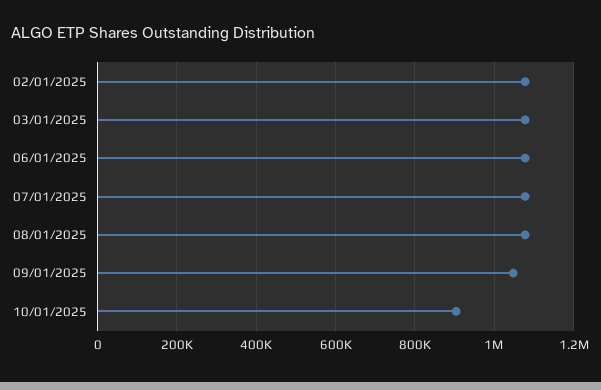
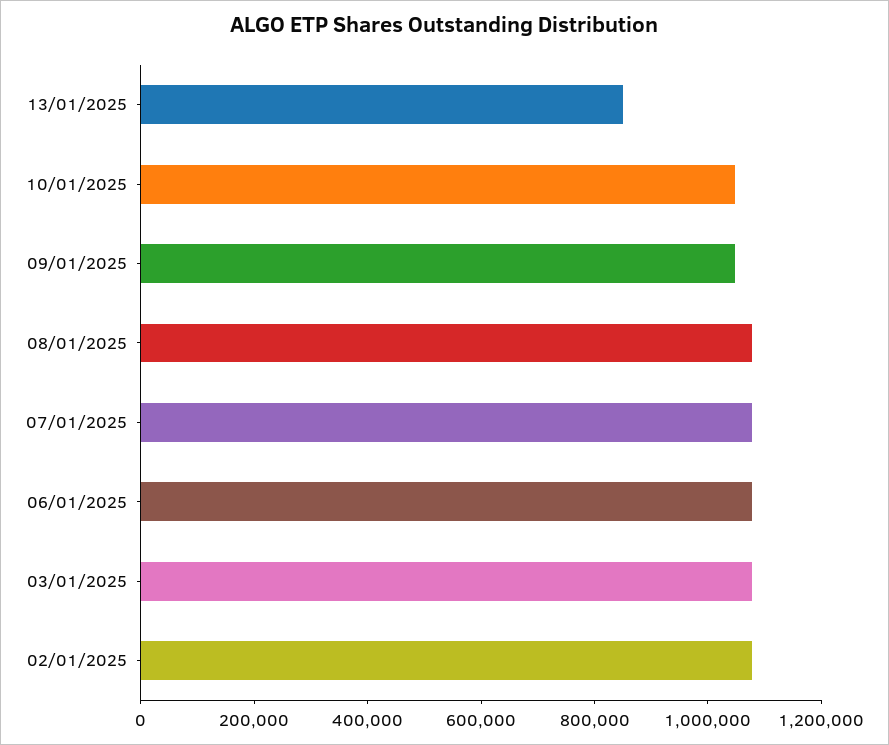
10/01/2025: 900000 -> 1050000
13/01/2025: none -> 850000

